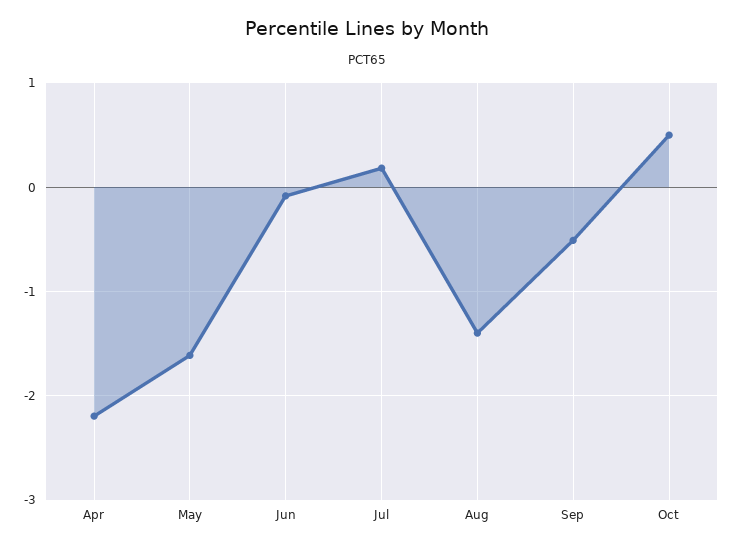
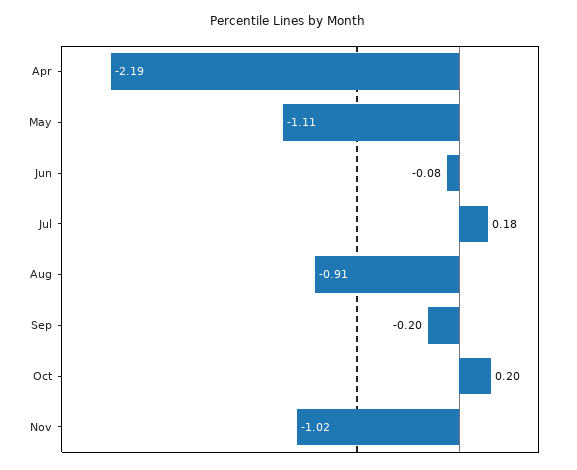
May: -1.6 -> -1.11
Aug: -1.4 -> -0.91
Sep: -0.5 -> -0.2
Oct: 0.5 -> 0.2
Nov: none -> -1.02

